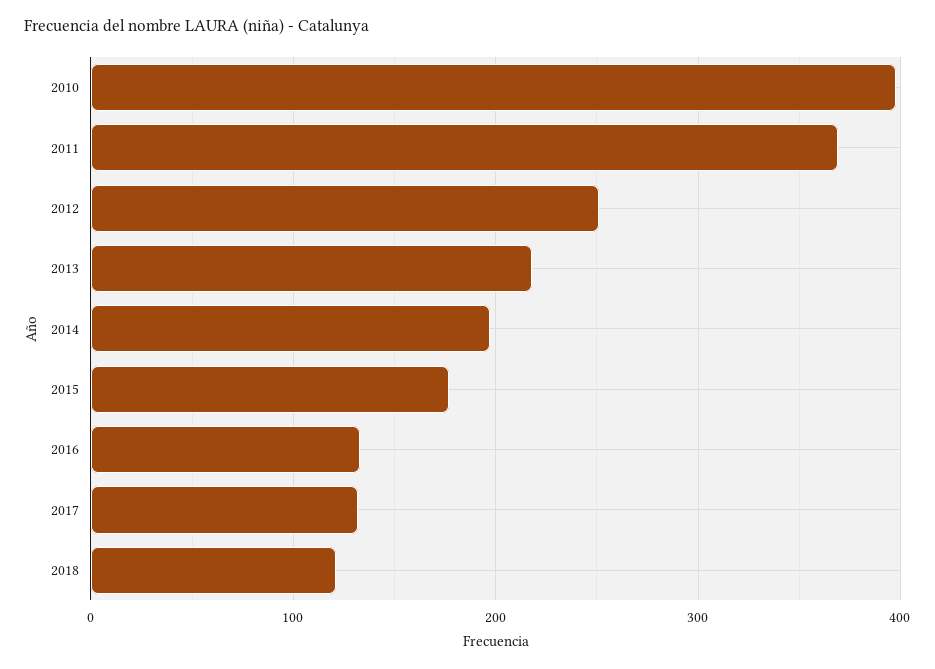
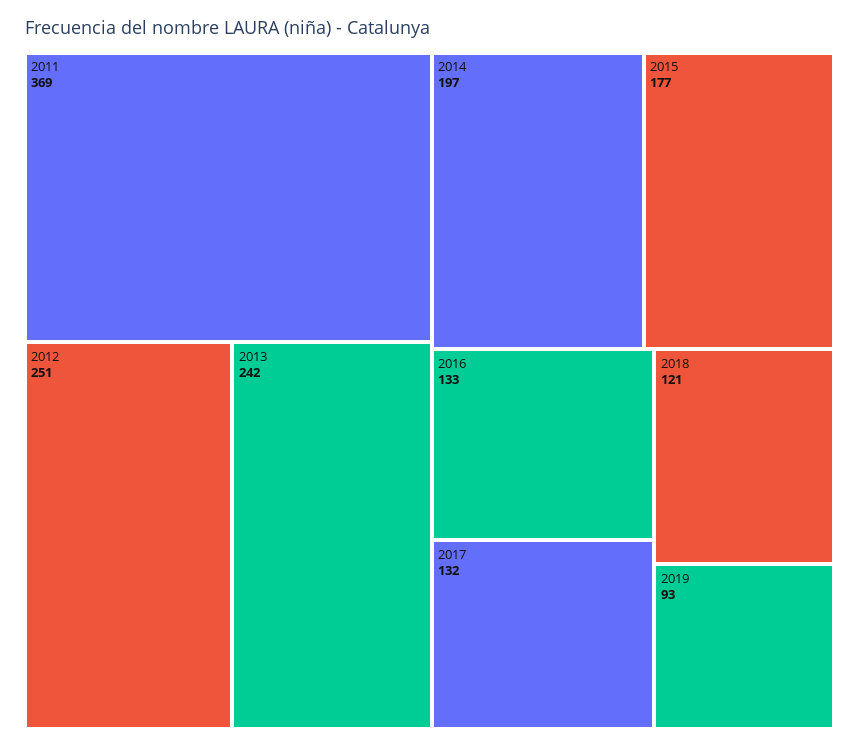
2010: 400 -> none
2013: 220 -> 242
2019: none -> 93

